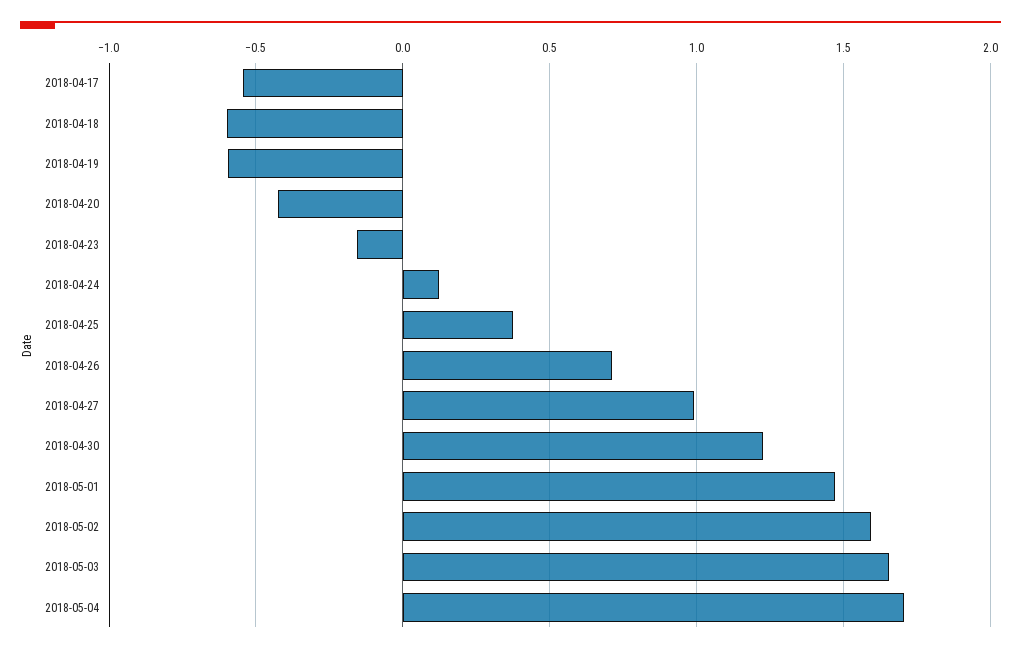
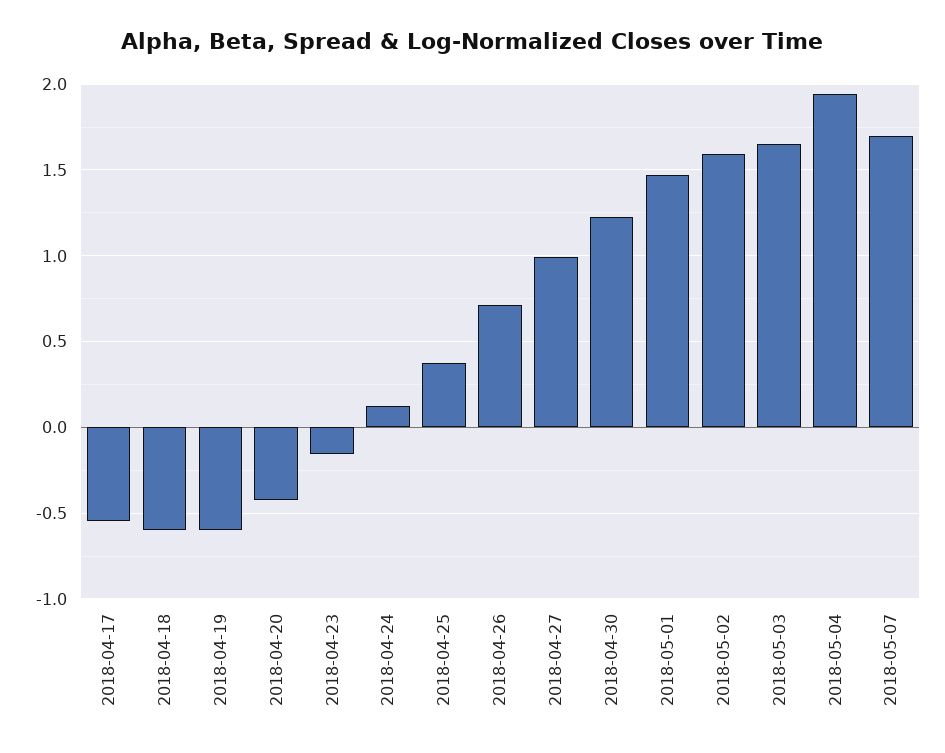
2018-05-04: 1.7 -> 1.95
2018-05-07: none -> 1.7

